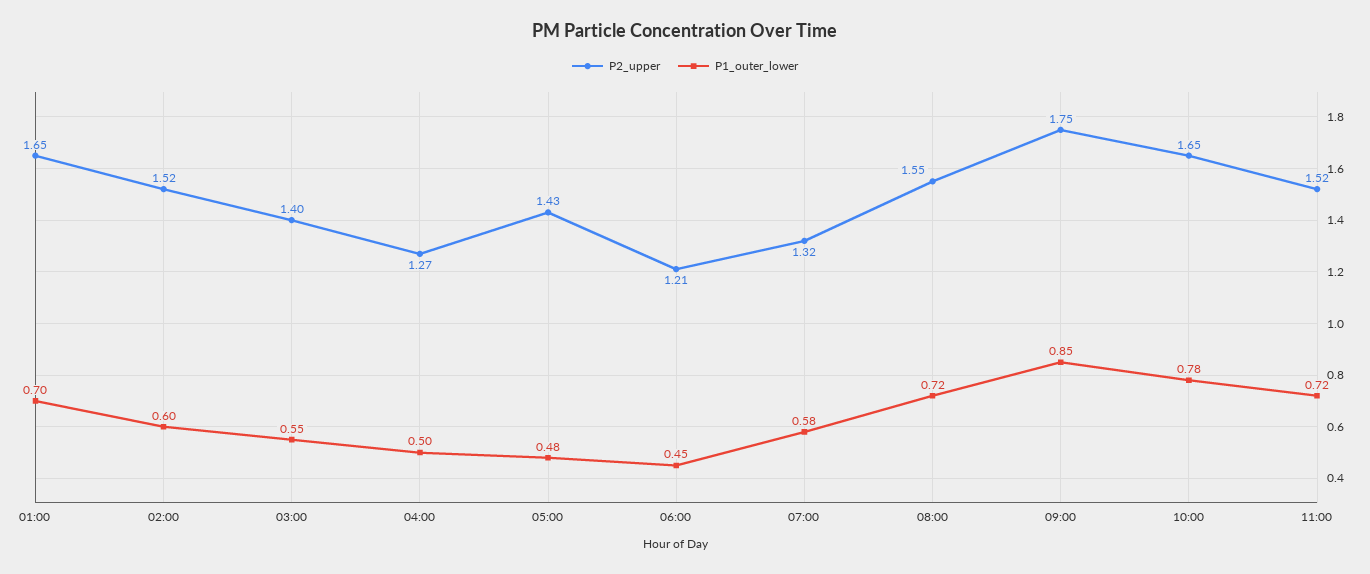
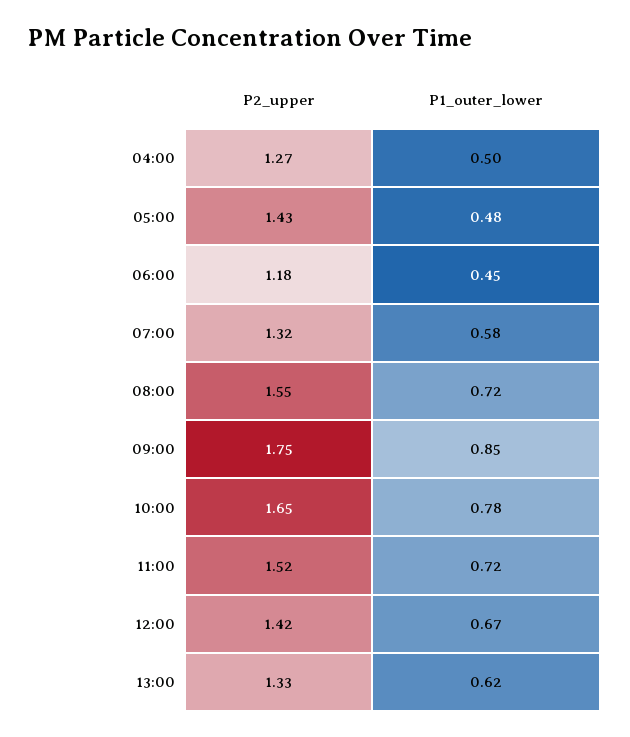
P2_upper, 01:00: 1.65 -> none
P1_outer_lower, 01:00: 0.7 -> none
P2_upper, 02:00: 1.52 -> none
P1_outer_lower, 02:00: 0.6 -> none
P2_upper, 03:00: 1.4 -> none
P1_outer_lower, 03:00: 0.55 -> none
P2_upper, 06:00: 1.21 -> 1.18
P2_upper, 12:00: none -> 1.42
P1_outer_lower, 12:00: none -> 0.67
P2_upper, 13:00: none -> 1.33
P1_outer_lower, 13:00: none -> 0.62

